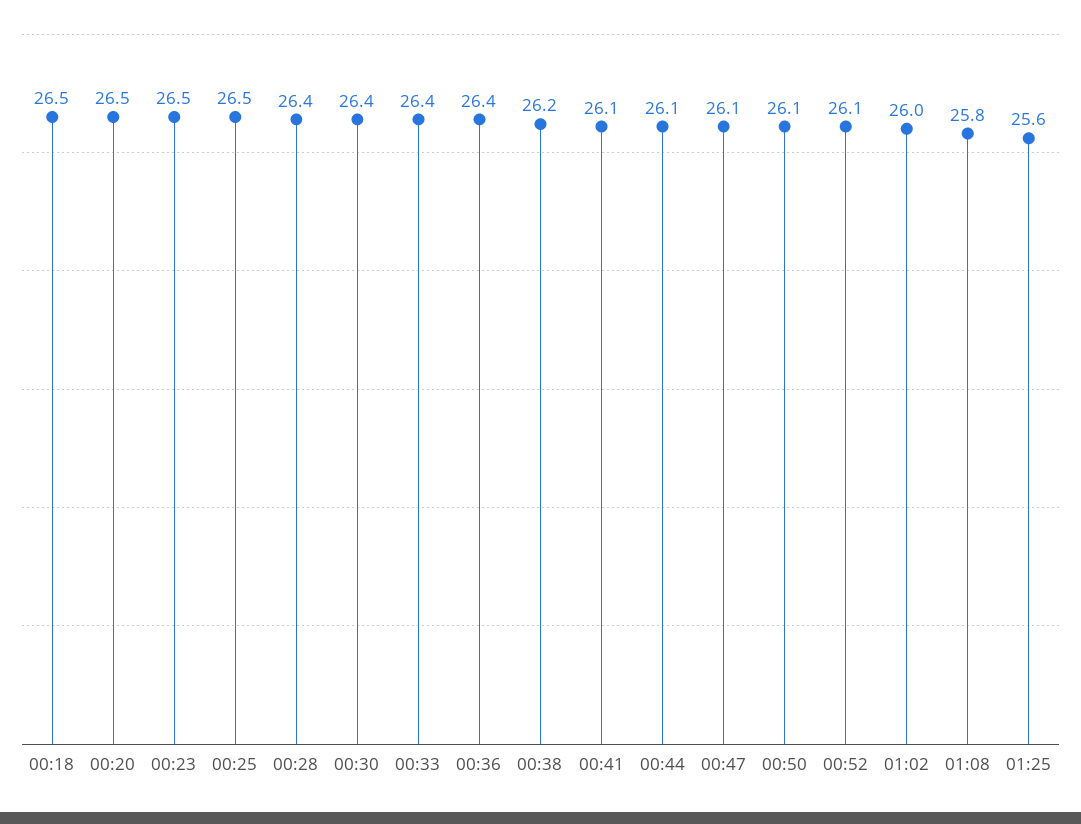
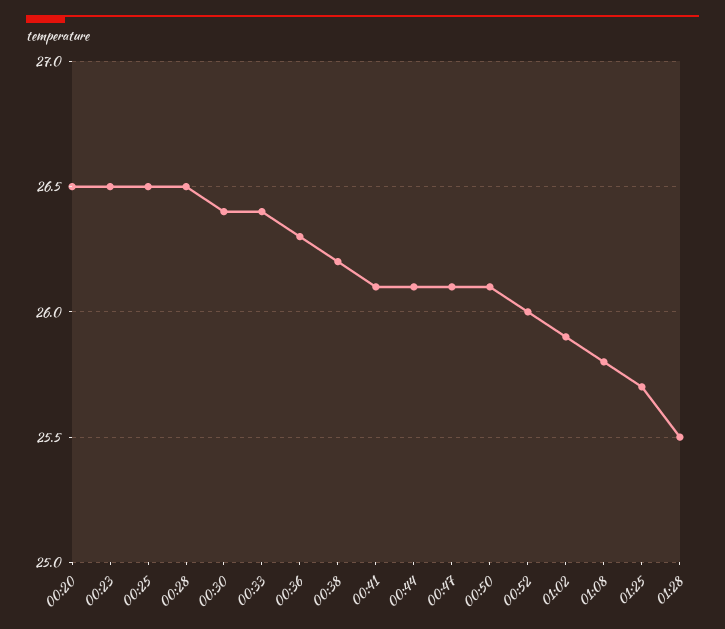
00:18: 26.5 -> none
00:28: 26.4 -> 26.5
00:36: 26.4 -> 26.3
00:52: 26.1 -> 26
01:02: 26 -> 25.9
01:25: 25.6 -> 25.7
01:28: none -> 25.5

